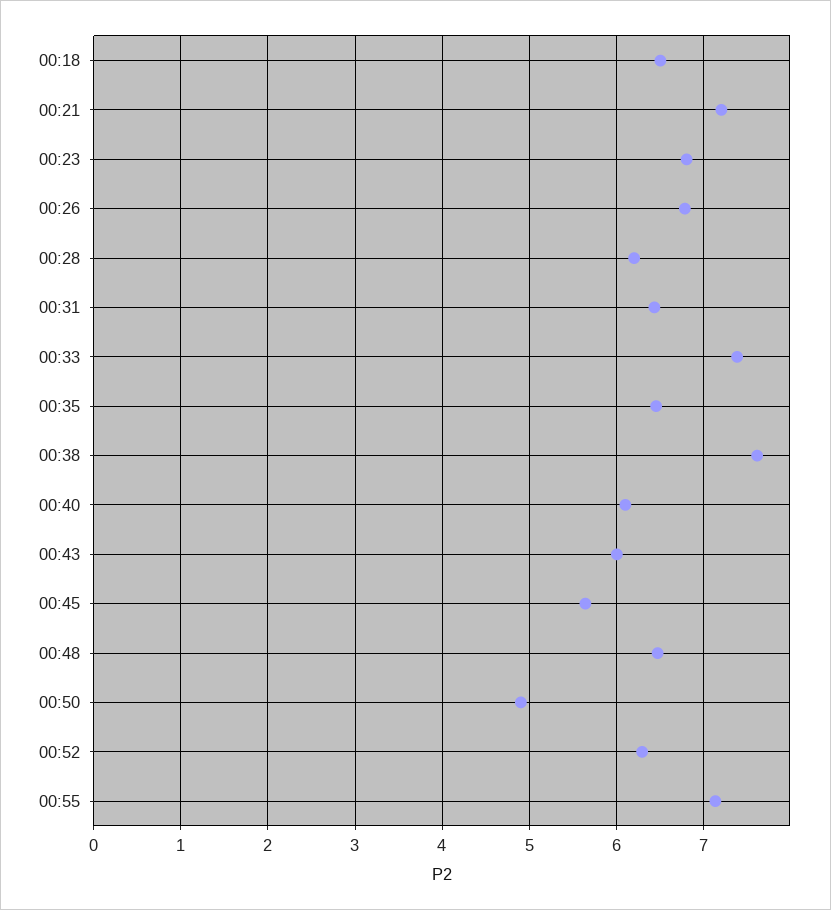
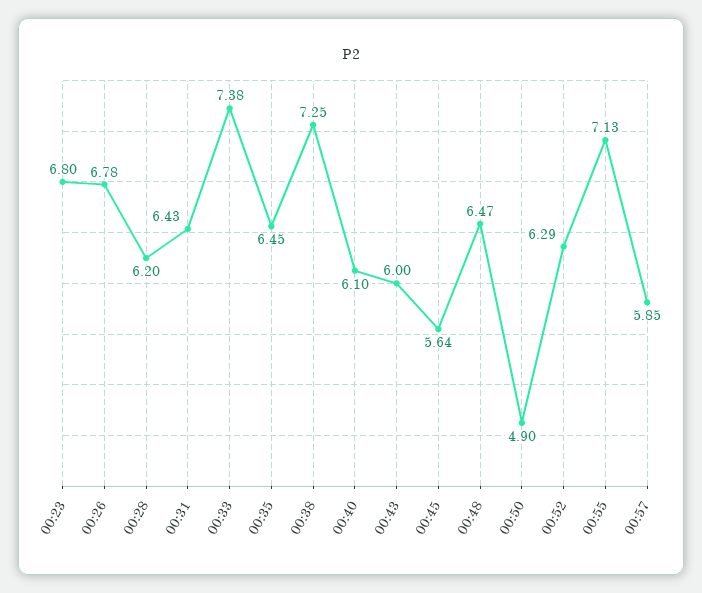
00:18: 6.5 -> none
00:21: 7.2 -> none
00:38: 7.6 -> 7.25
00:57: none -> 5.85

